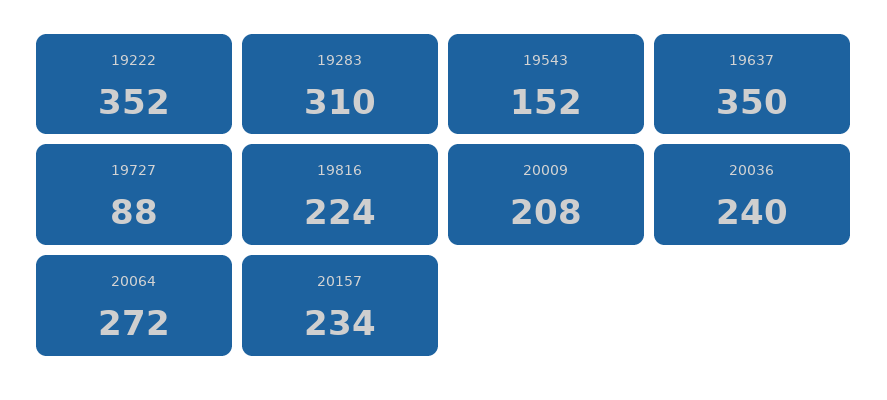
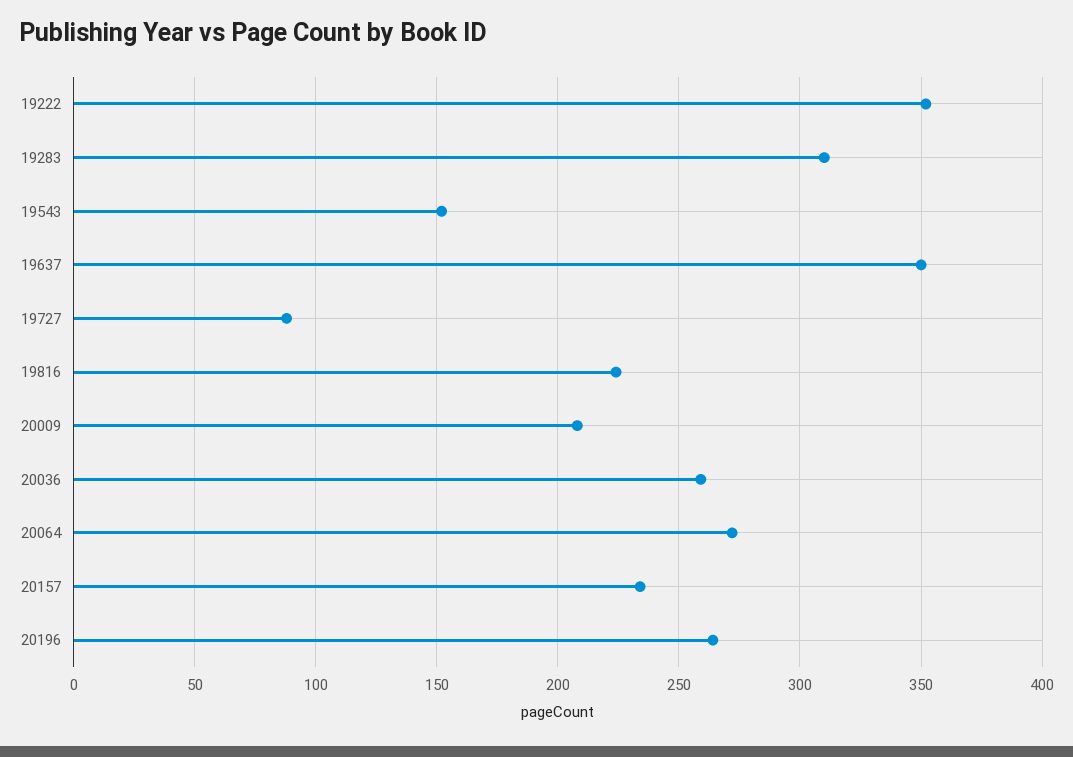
20036: 240 -> 260
20196: none -> 265

